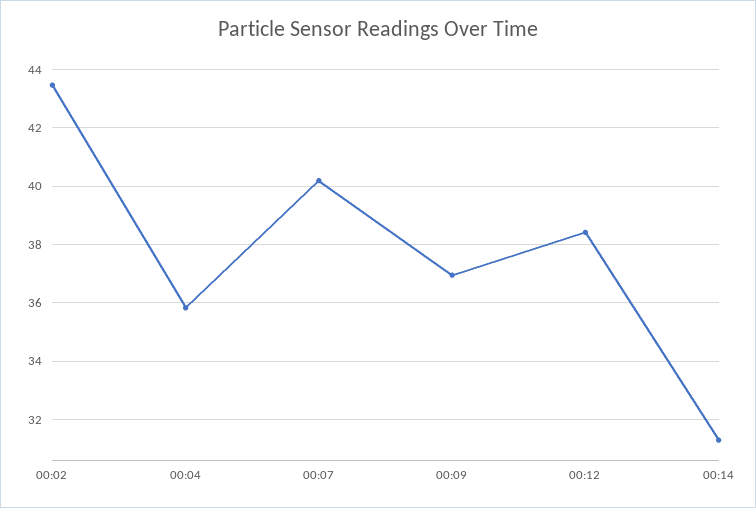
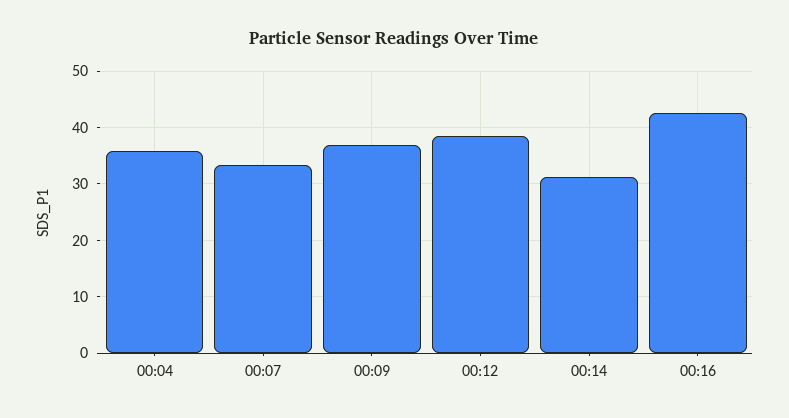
00:02: 43.5 -> none
00:07: 40.25 -> 34
00:16: none -> 42

